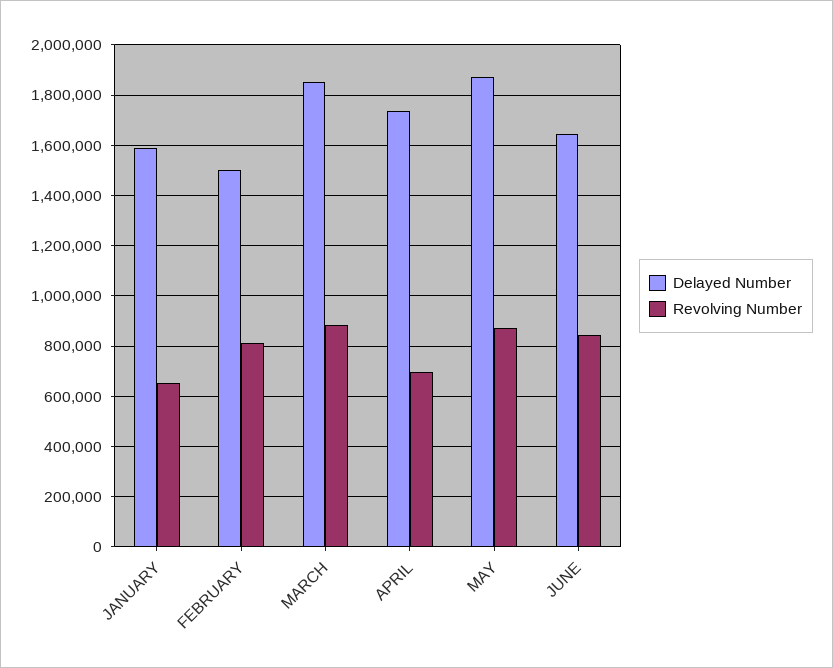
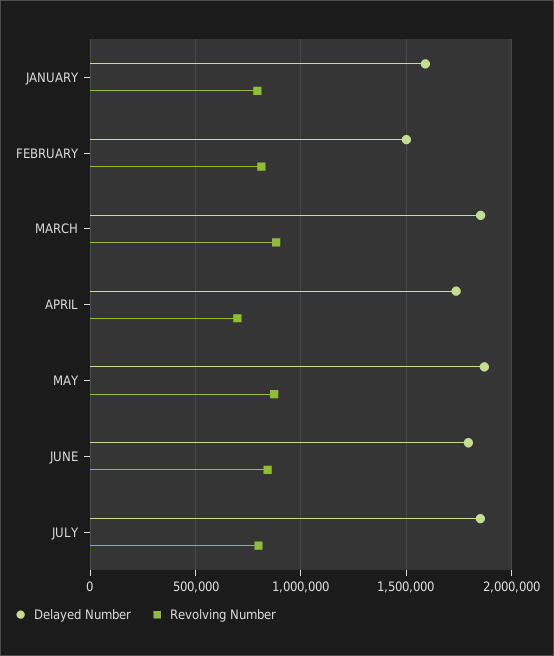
Revolving Number, JANUARY: 650000 -> 800000
Delayed Number, JUNE: 1650000 -> 1800000
Delayed Number, JULY: none -> 1850000
Revolving Number, JULY: none -> 800000

